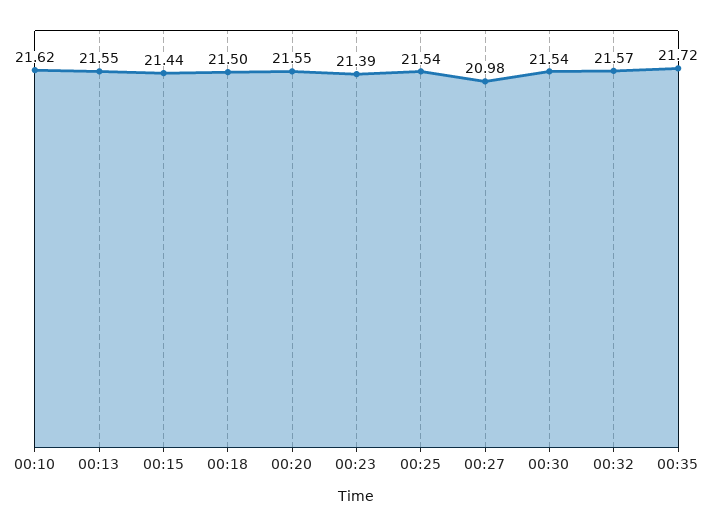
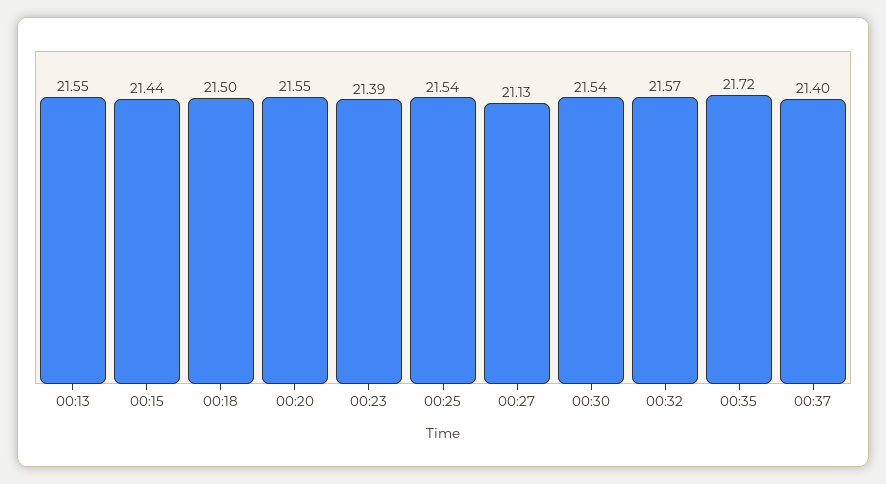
00:10: 21.62 -> none
00:27: 20.98 -> 21.13
00:37: none -> 21.4

